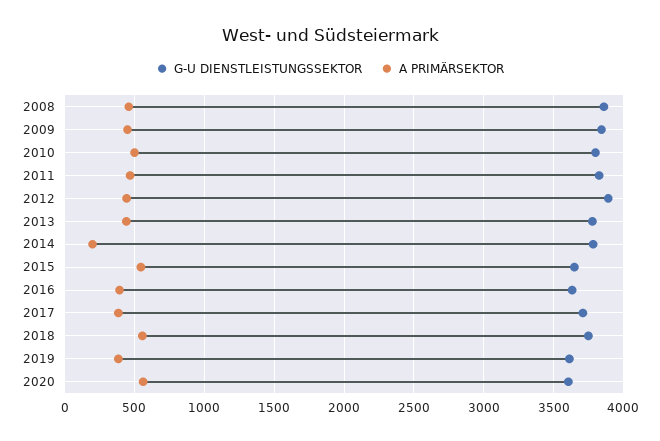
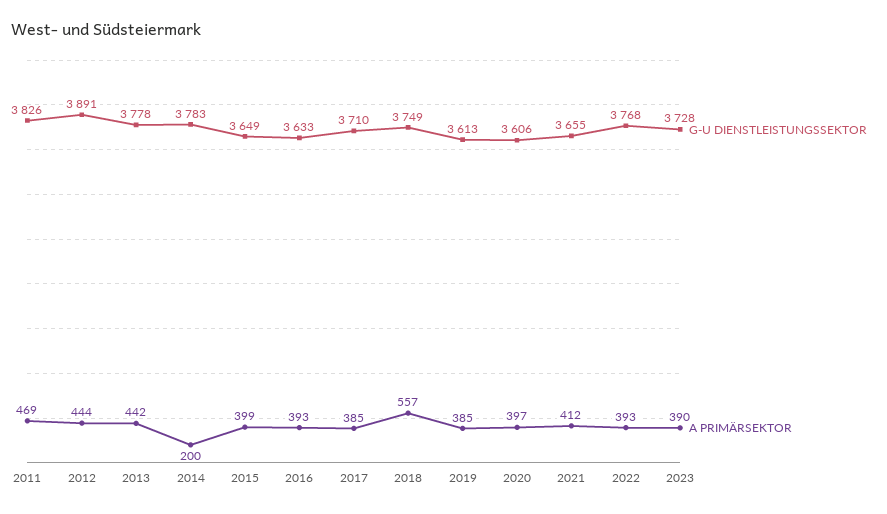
G-U DIENSTLEISTUNGSSEKTOR, 2008: 3850 -> none
A PRIMÄRSEKTOR, 2008: 450 -> none
G-U DIENSTLEISTUNGSSEKTOR, 2009: 3850 -> none
A PRIMÄRSEKTOR, 2009: 450 -> none
G-U DIENSTLEISTUNGSSEKTOR, 2010: 3800 -> none
A PRIMÄRSEKTOR, 2010: 500 -> none
A PRIMÄRSEKTOR, 2015: 550 -> 399
A PRIMÄRSEKTOR, 2020: 550 -> 397
G-U DIENSTLEISTUNGSSEKTOR, 2021: none -> 3655
A PRIMÄRSEKTOR, 2021: none -> 412
G-U DIENSTLEISTUNGSSEKTOR, 2022: none -> 3768
A PRIMÄRSEKTOR, 2022: none -> 393
G-U DIENSTLEISTUNGSSEKTOR, 2023: none -> 3728
A PRIMÄRSEKTOR, 2023: none -> 390

